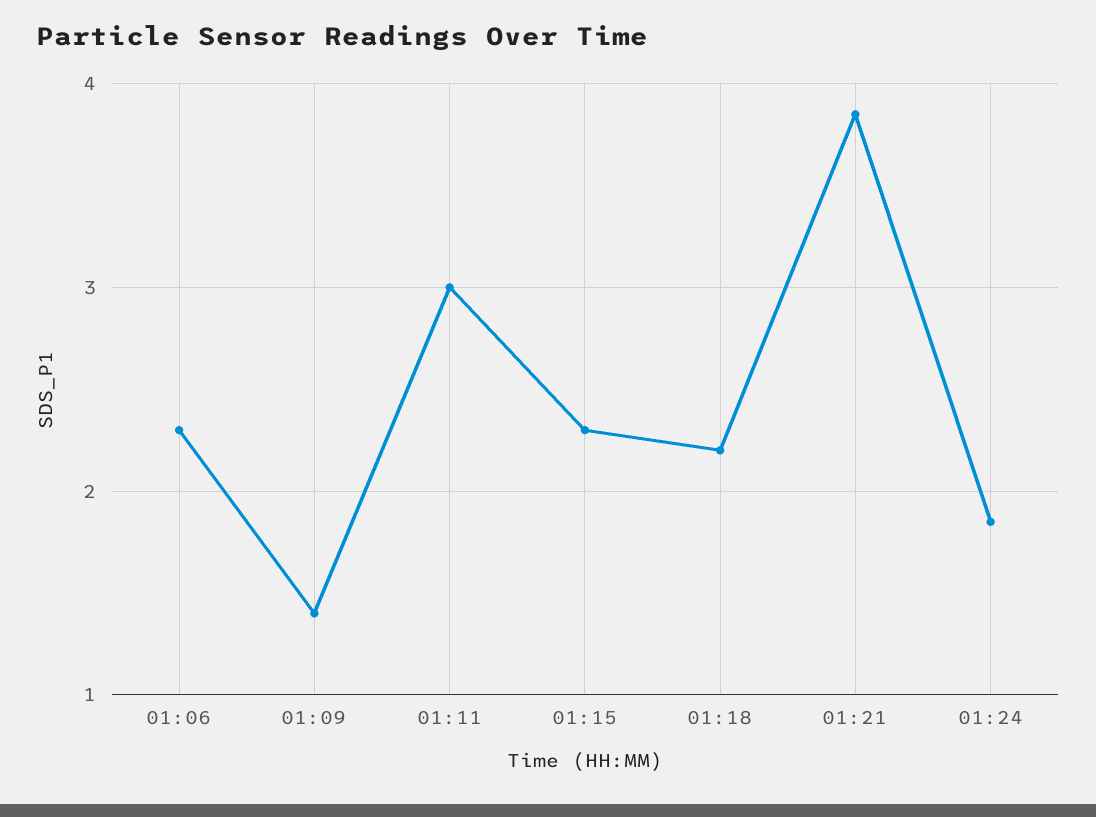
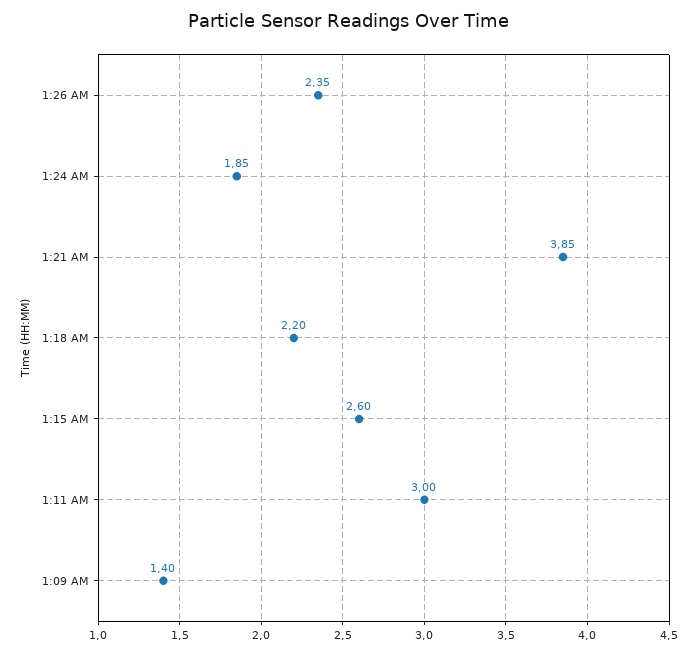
01:06: 2.3 -> none
01:15: 2.3 -> 2.6
1:26 AM: none -> 2.35

